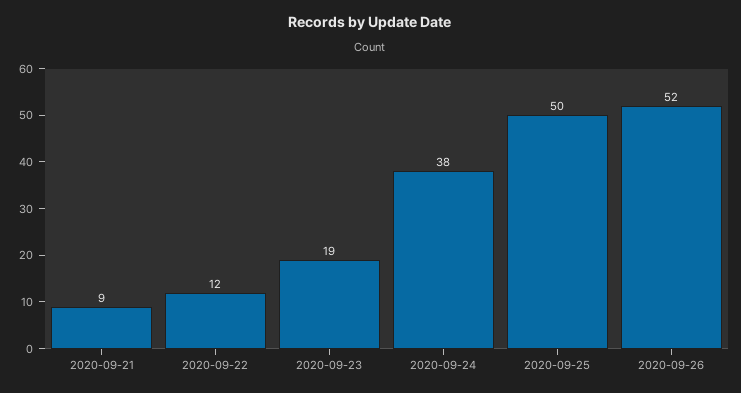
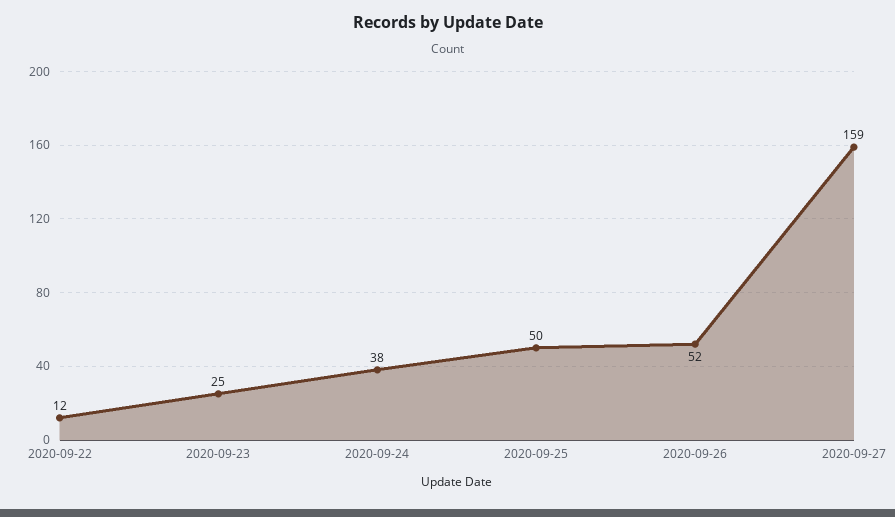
2020-09-21: 9 -> none
2020-09-23: 19 -> 25
2020-09-27: none -> 159

